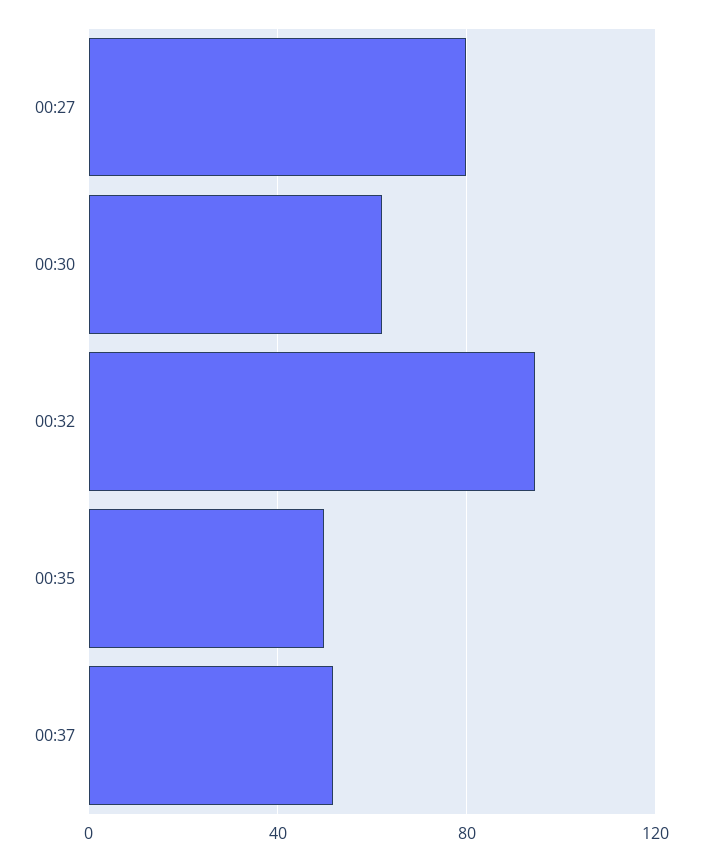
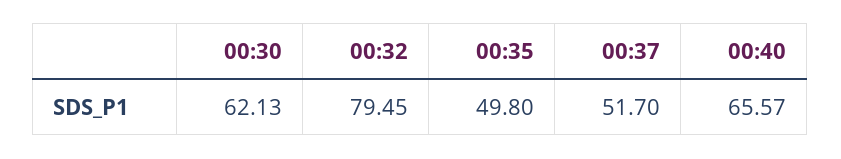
00:27: 80 -> none
00:32: 95 -> 79.45
00:40: none -> 65.57

